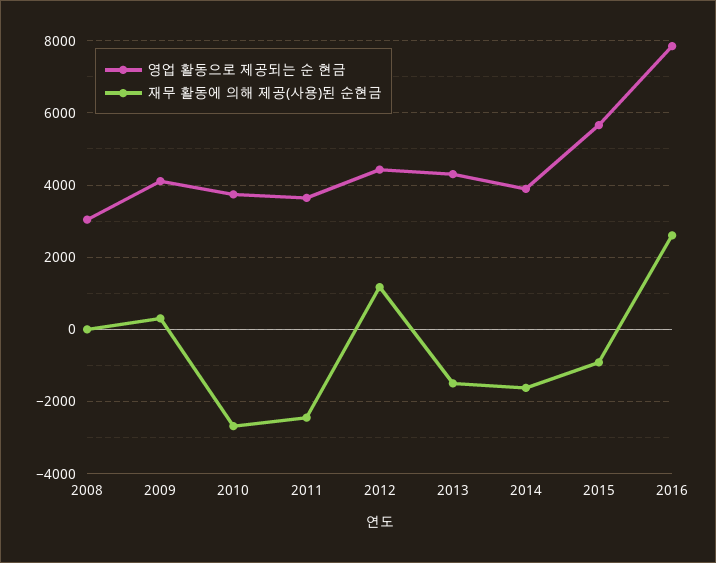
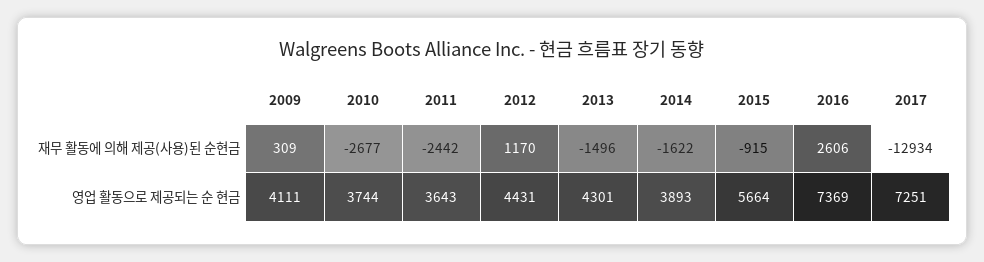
영업 활동으로 제공되는 순 현금, 2008: 3000 -> none
재무 활동에 의해 제공(사용)된 순현금, 2008: 0 -> none
영업 활동으로 제공되는 순 현금, 2016: 7800 -> 7369
재무 활동에 의해 제공(사용)된 순현금, 2017: none -> -12934
영업 활동으로 제공되는 순 현금, 2017: none -> 7251

